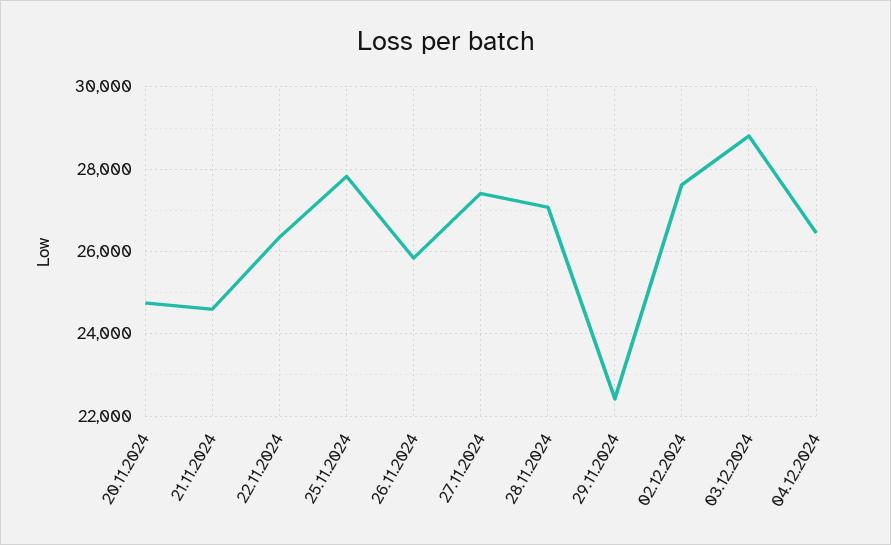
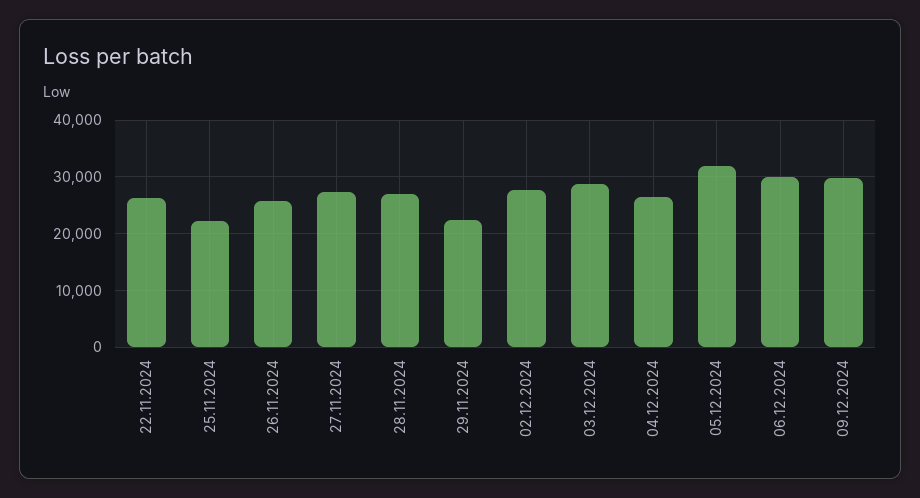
20.11.2024: 24800 -> none
21.11.2024: 24600 -> none
25.11.2024: 27800 -> 22000
05.12.2024: none -> 32000
06.12.2024: none -> 30000
09.12.2024: none -> 30000

